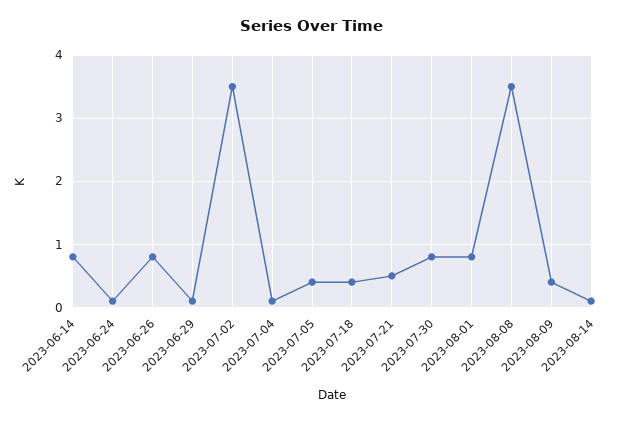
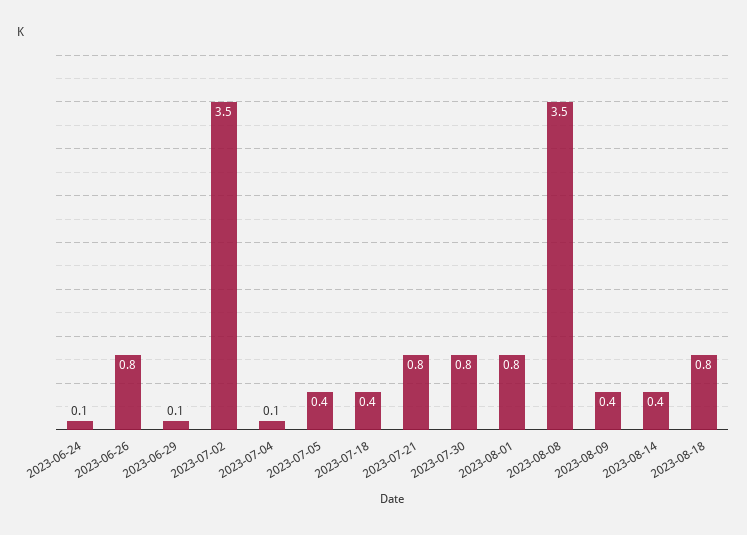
2023-06-14: 0.8 -> none
2023-07-21: 0.5 -> 0.8
2023-08-14: 0.1 -> 0.4
2023-08-18: none -> 0.8

